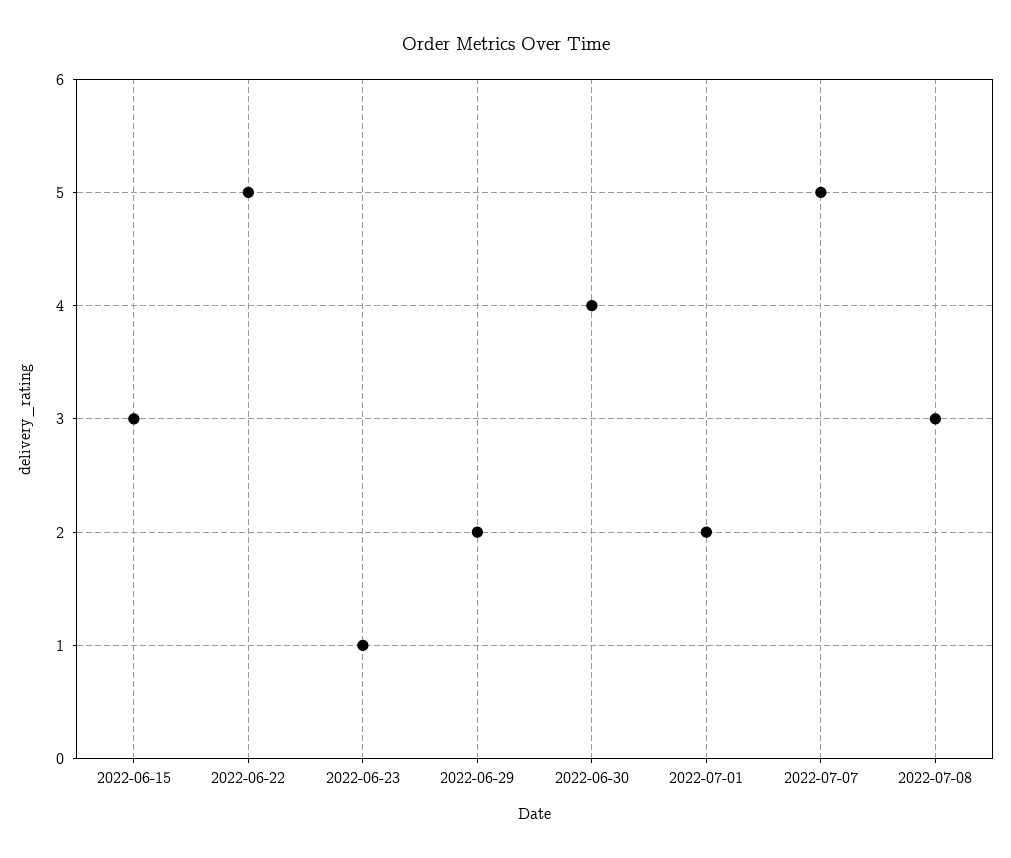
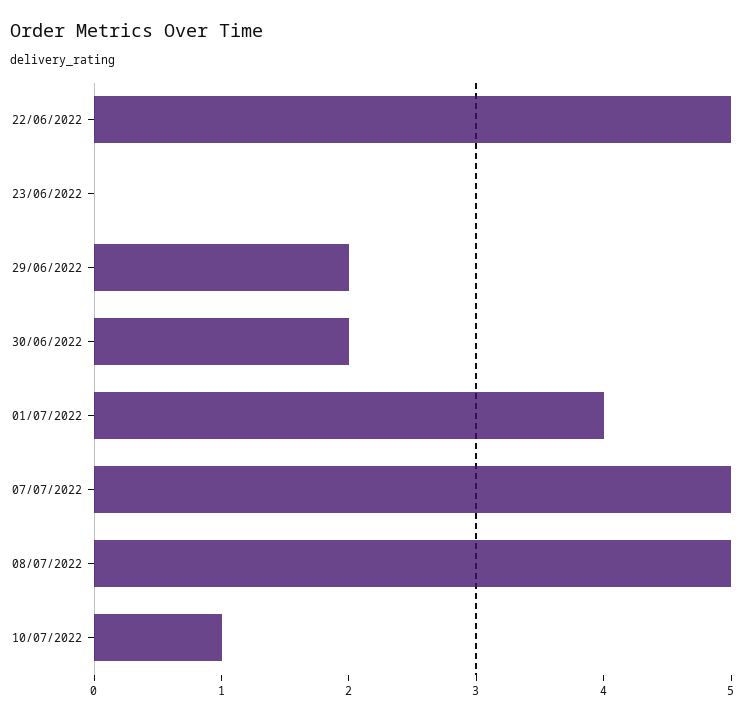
2022-06-15: 3 -> none
2022-06-23: 1 -> 0
2022-06-30: 4 -> 2
2022-07-01: 2 -> 4
2022-07-08: 3 -> 5
10/07/2022: none -> 1

